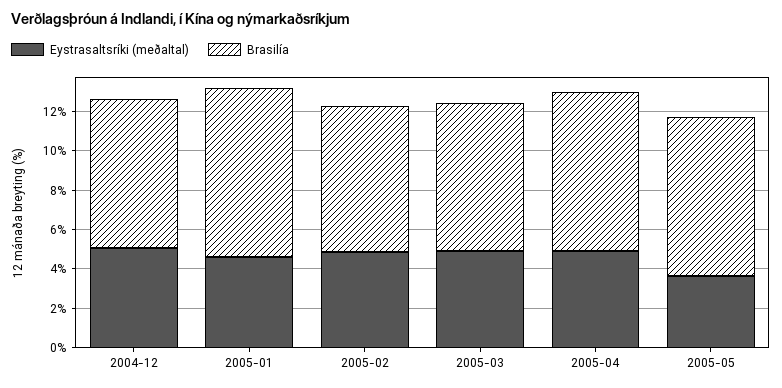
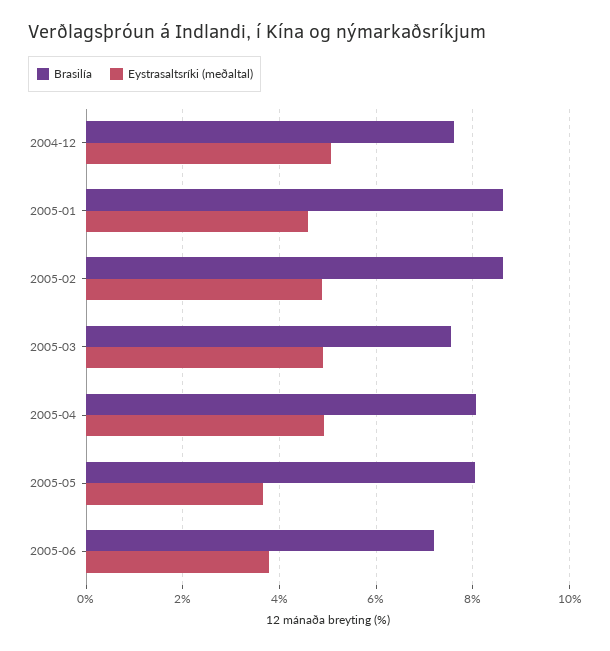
Brasilía, 2005-02: 7.5 -> 8.6
Brasilía, 2005-06: none -> 7.2
Eystrasaltsríki (meðaltal), 2005-06: none -> 3.8

